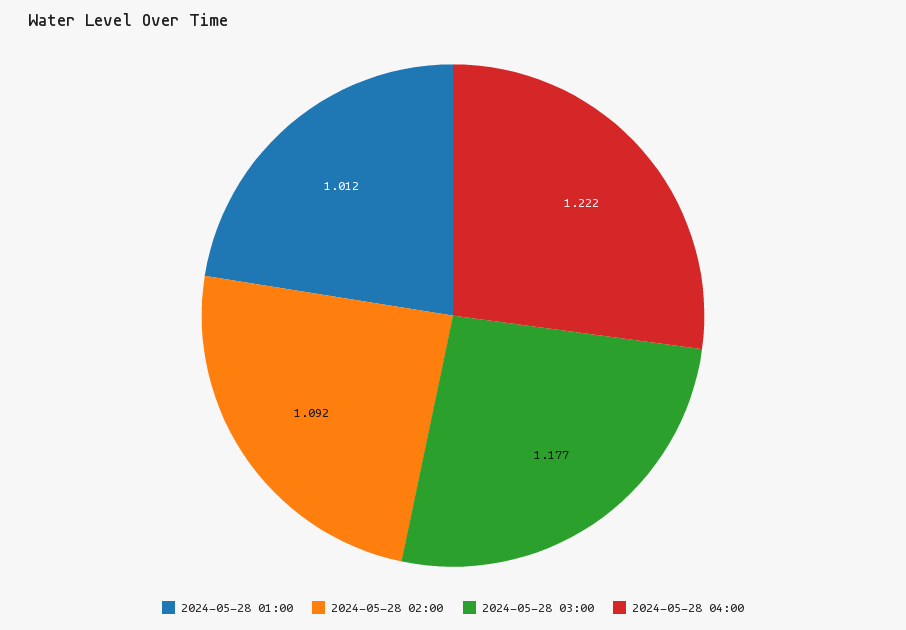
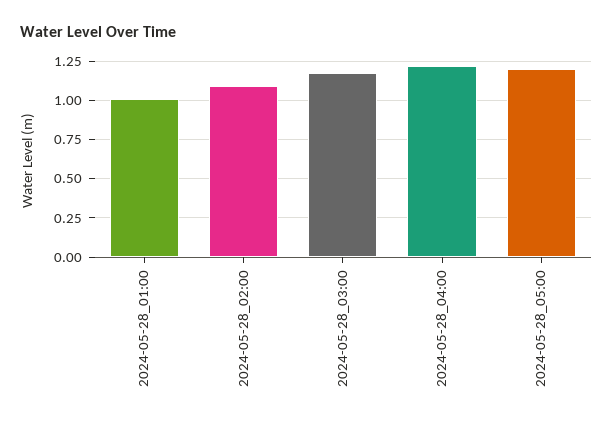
2024-05-28_05:00: none -> 1.2

